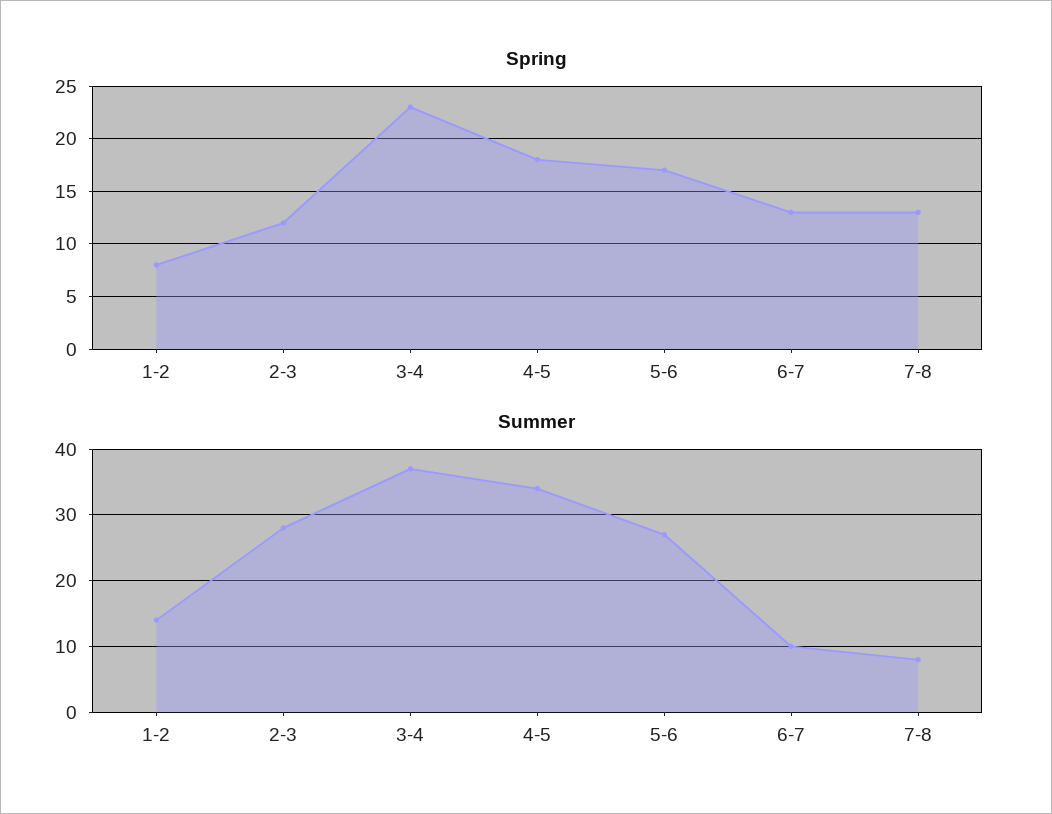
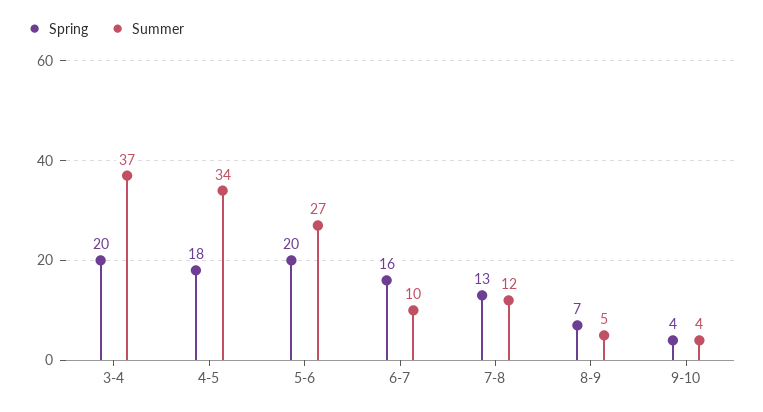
Spring, 1-2: 8 -> none
Spring, 2-3: 12 -> none
Spring, 3-4: 23 -> 20
Spring, 5-6: 17 -> 20
Spring, 6-7: 13 -> 16
Summer, 1-2: 14 -> none
Summer, 2-3: 28 -> none
Summer, 7-8: 8 -> 12
Spring, 8-9: none -> 7
Summer, 8-9: none -> 5
Spring, 9-10: none -> 4
Summer, 9-10: none -> 4

